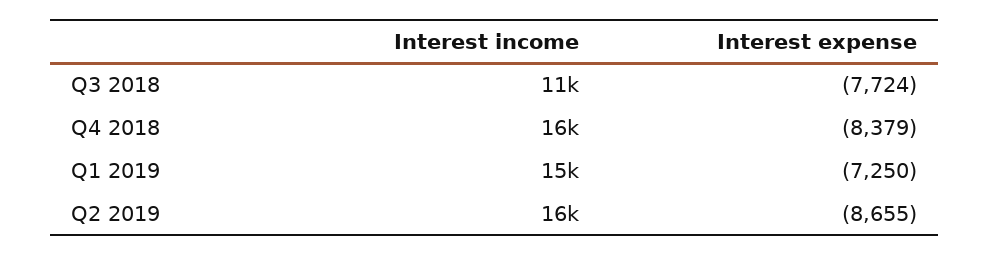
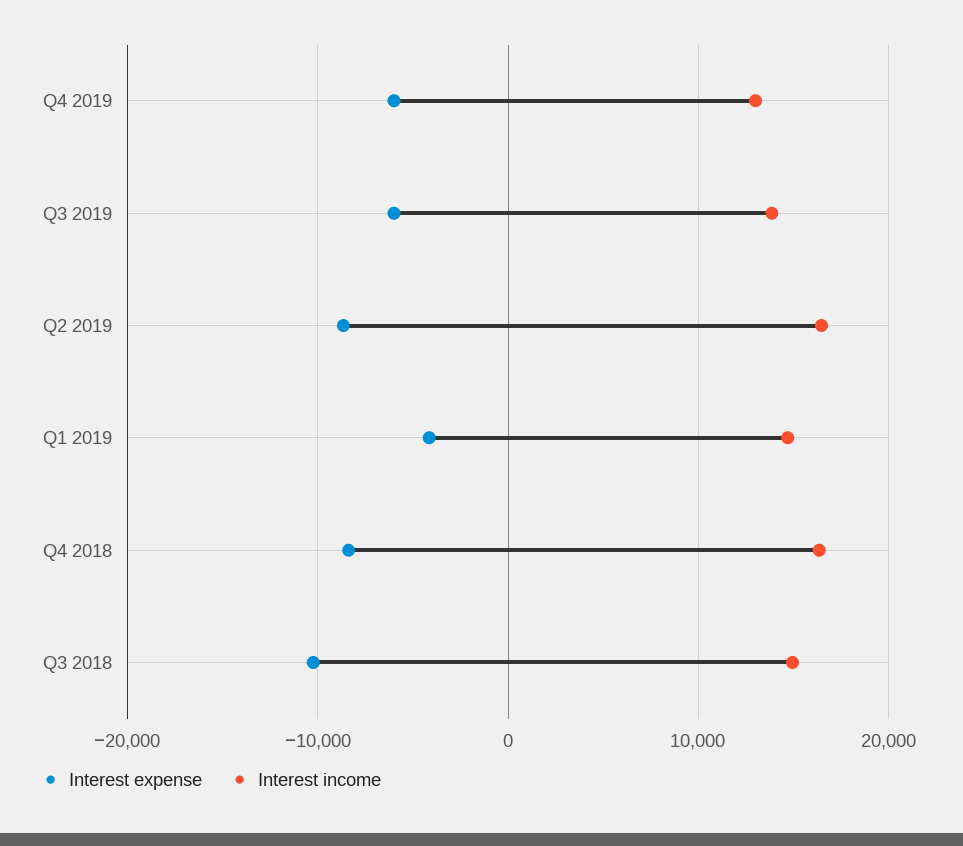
Interest income, Q3 2018: 11000 -> 15000
Interest expense, Q3 2018: -7724 -> -10000
Interest expense, Q1 2019: -7250 -> -4000
Interest expense, Q4 2019: none -> -6000
Interest income, Q4 2019: none -> 13000
Interest expense, Q3 2019: none -> -6000
Interest income, Q3 2019: none -> 14000

